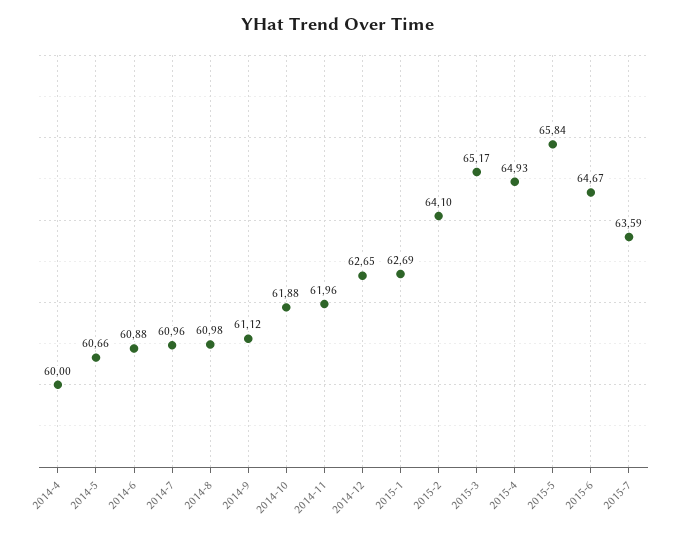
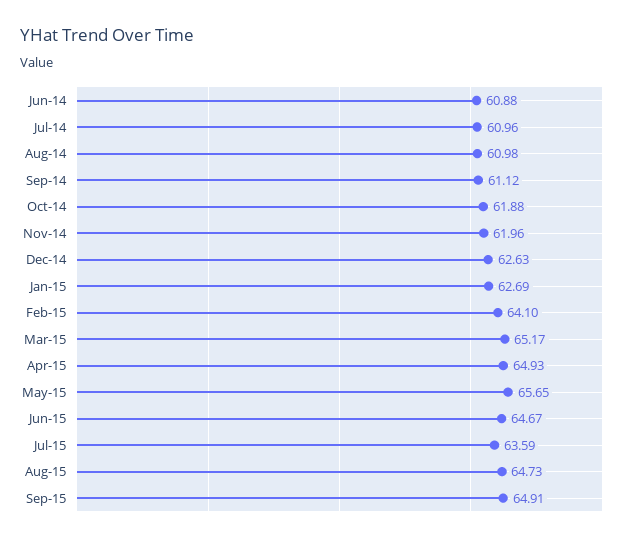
2014-4: 60 -> none
2014-5: 60.66 -> none
2014-12: 62.65 -> 62.63
2015-5: 65.84 -> 65.65
Aug-15: none -> 64.73
Sep-15: none -> 64.91

